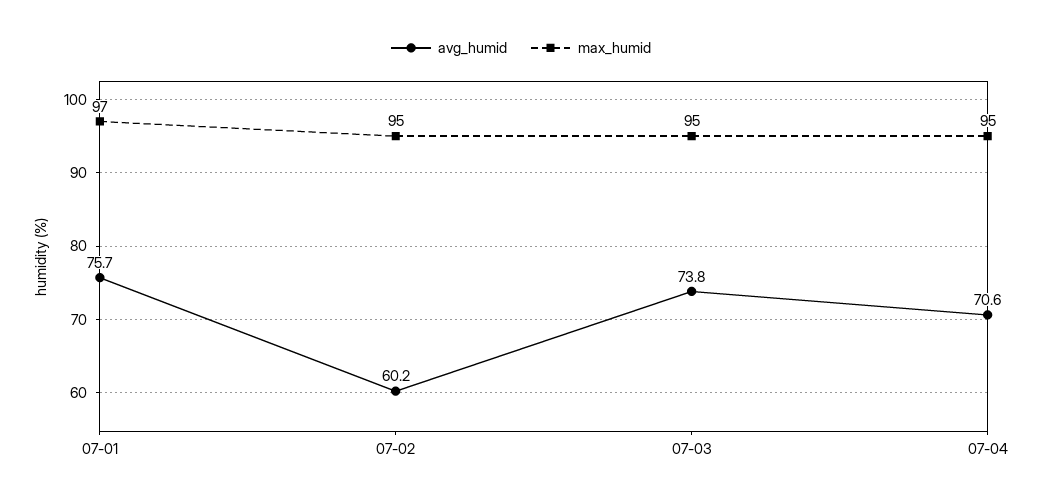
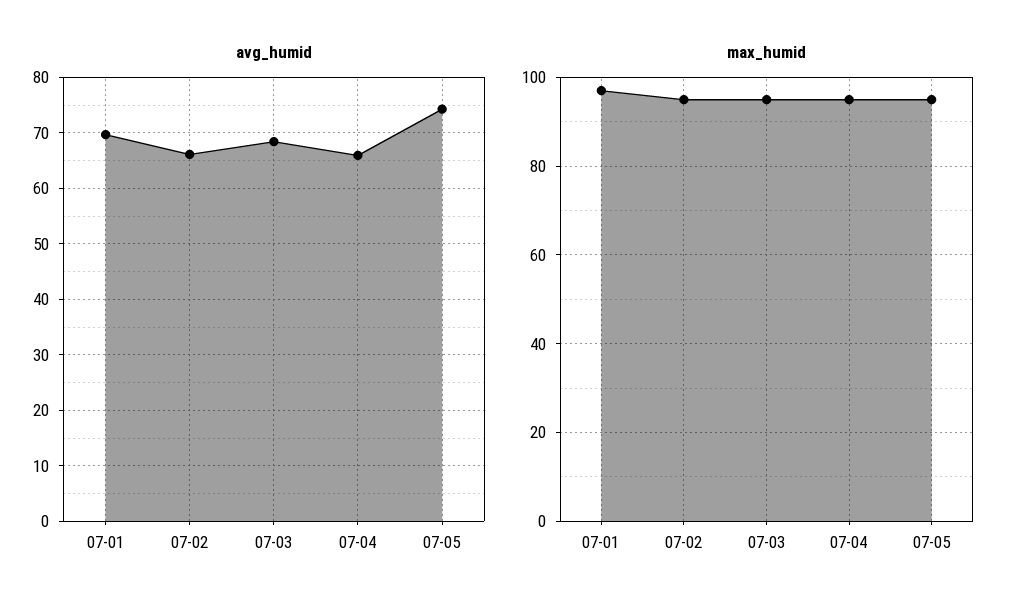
avg_humid, 07-01: 75.7 -> 70
avg_humid, 07-02: 60.2 -> 66
avg_humid, 07-03: 73.8 -> 68
avg_humid, 07-04: 70.6 -> 66
avg_humid, 07-05: none -> 74
max_humid, 07-05: none -> 95

